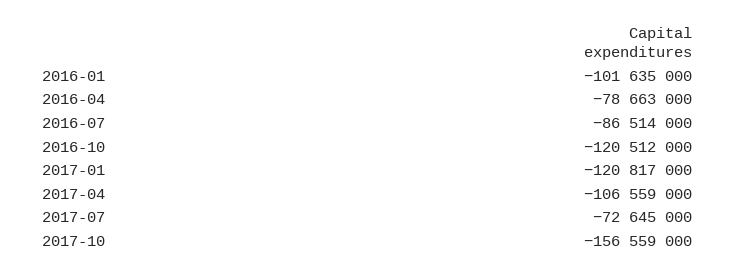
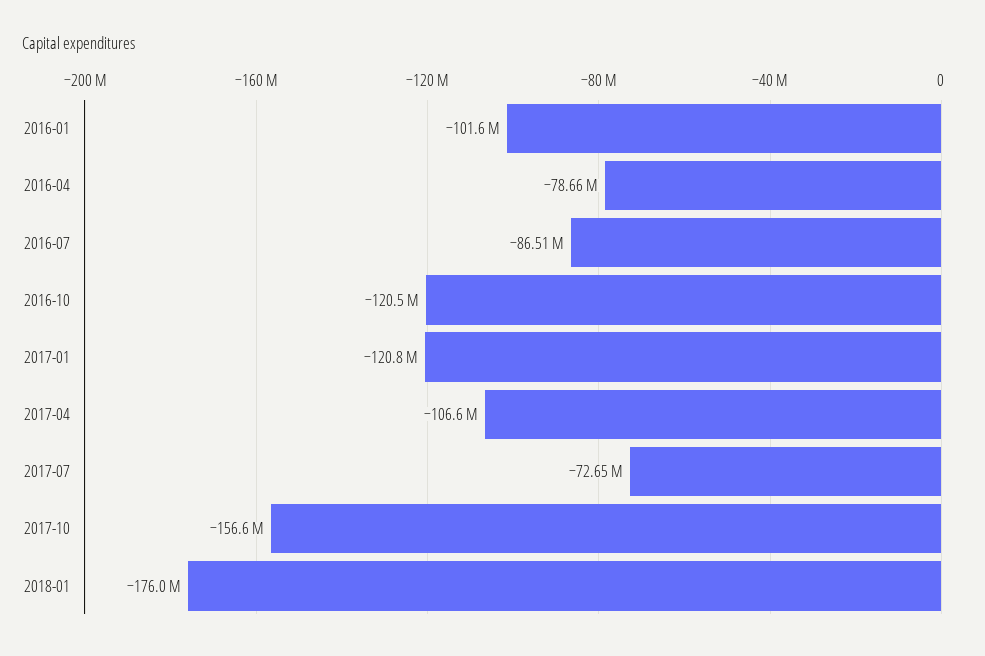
2018-01: none -> -176000000

